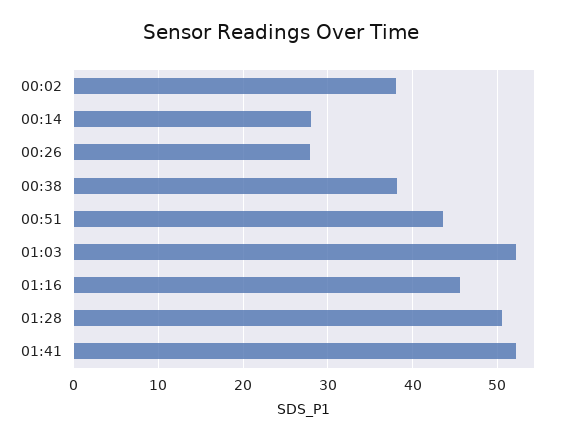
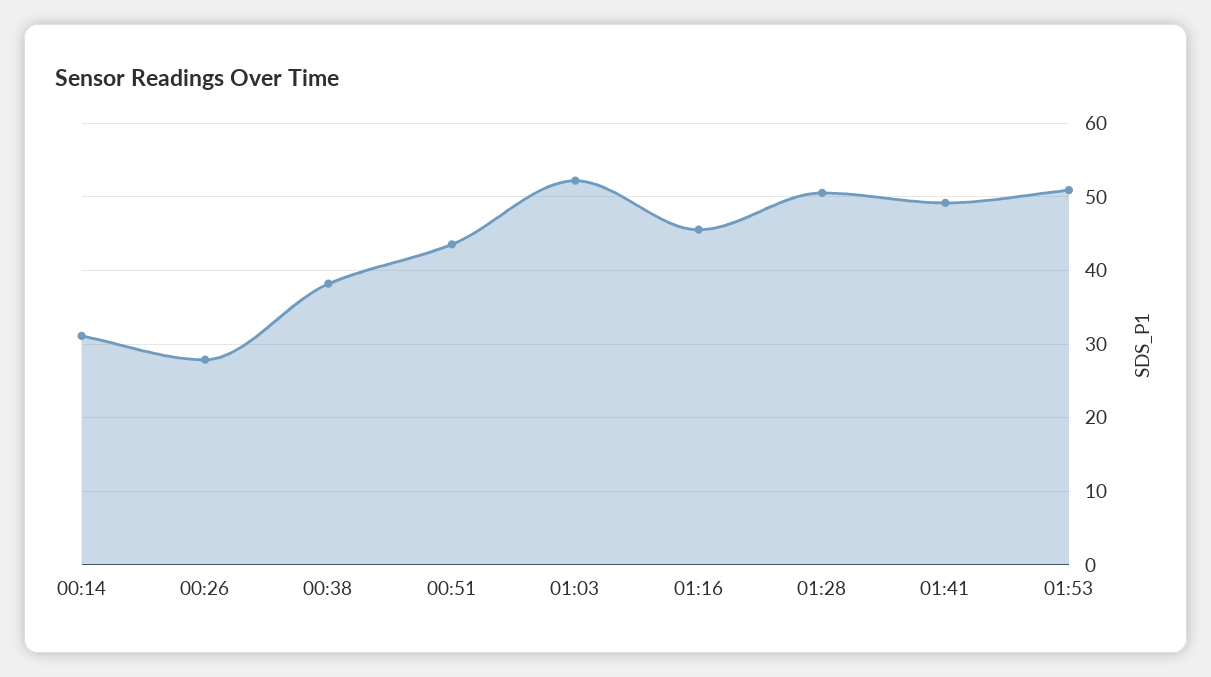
00:02: 38 -> none
00:14: 28 -> 31
01:41: 52 -> 49
01:53: none -> 51

